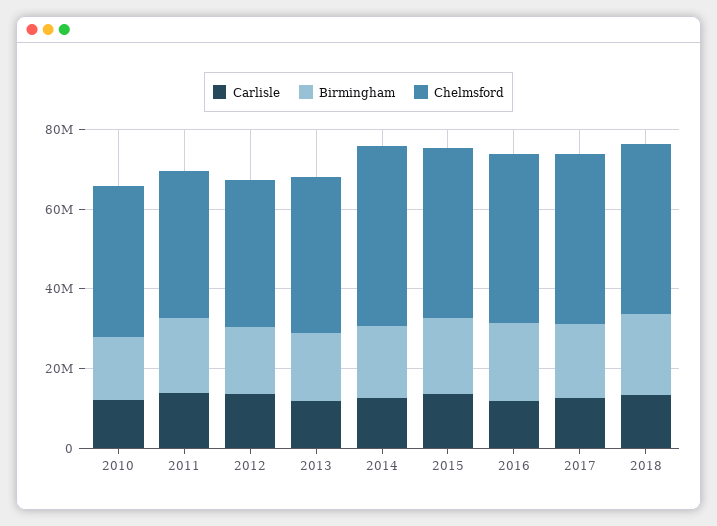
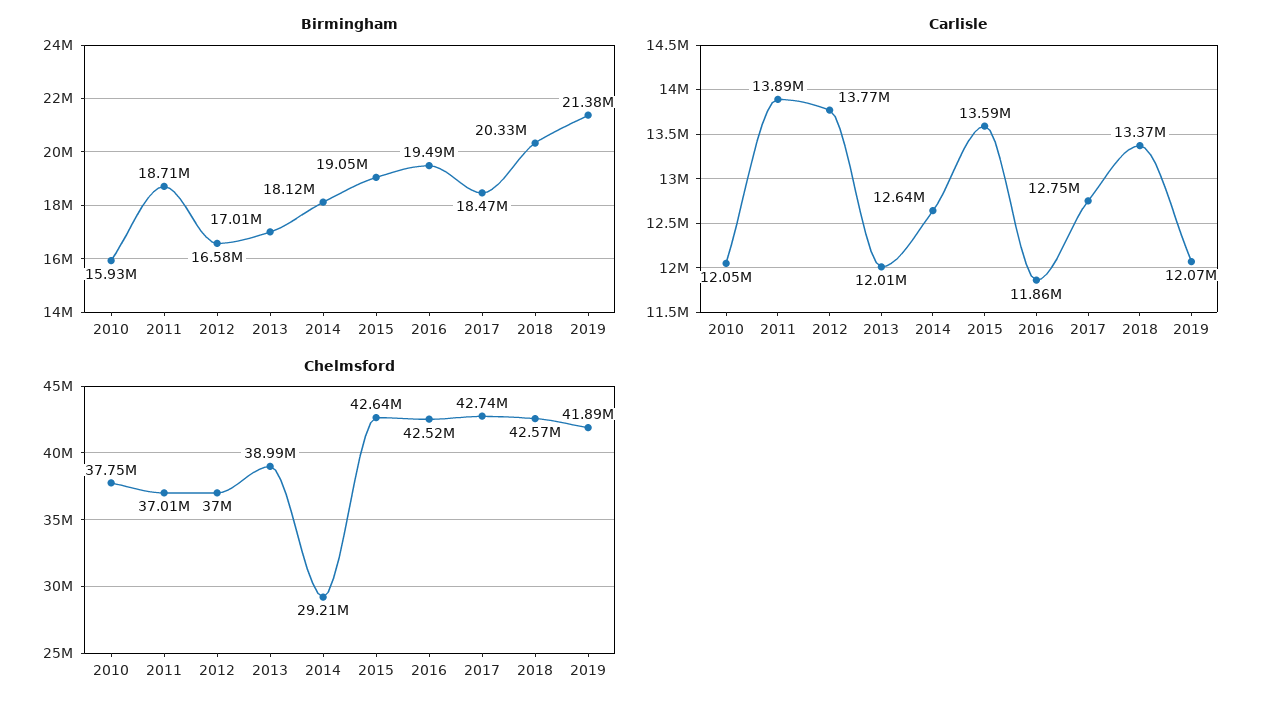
Chelmsford, 2014: 45000000 -> 29210000
Birmingham, 2019: none -> 21380000
Carlisle, 2019: none -> 12070000
Chelmsford, 2019: none -> 41890000

